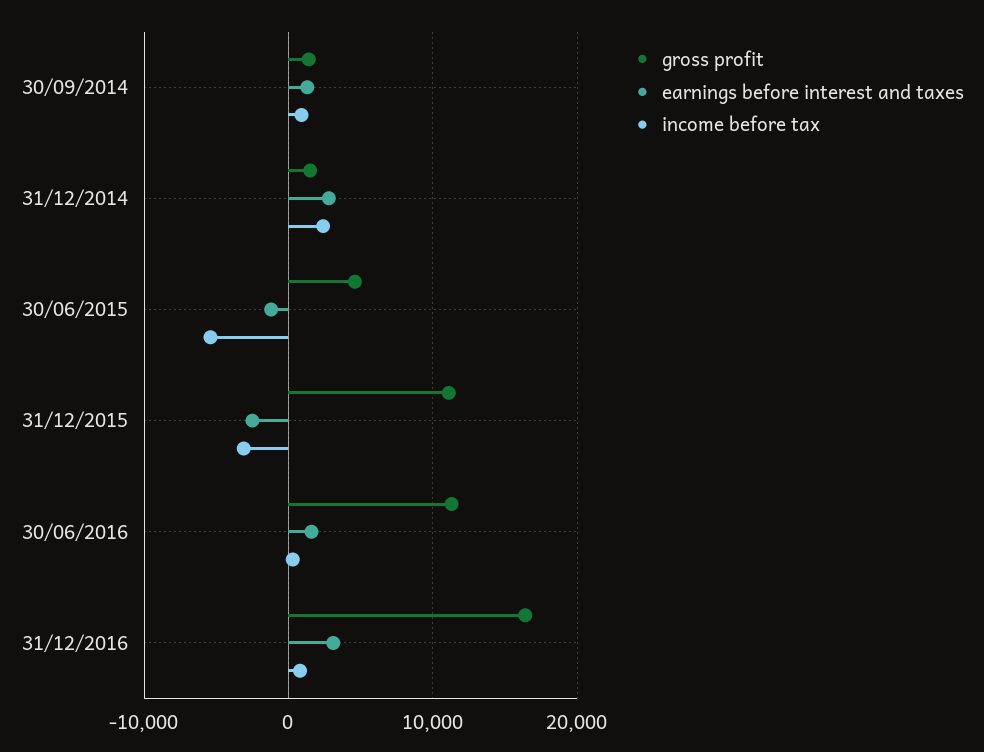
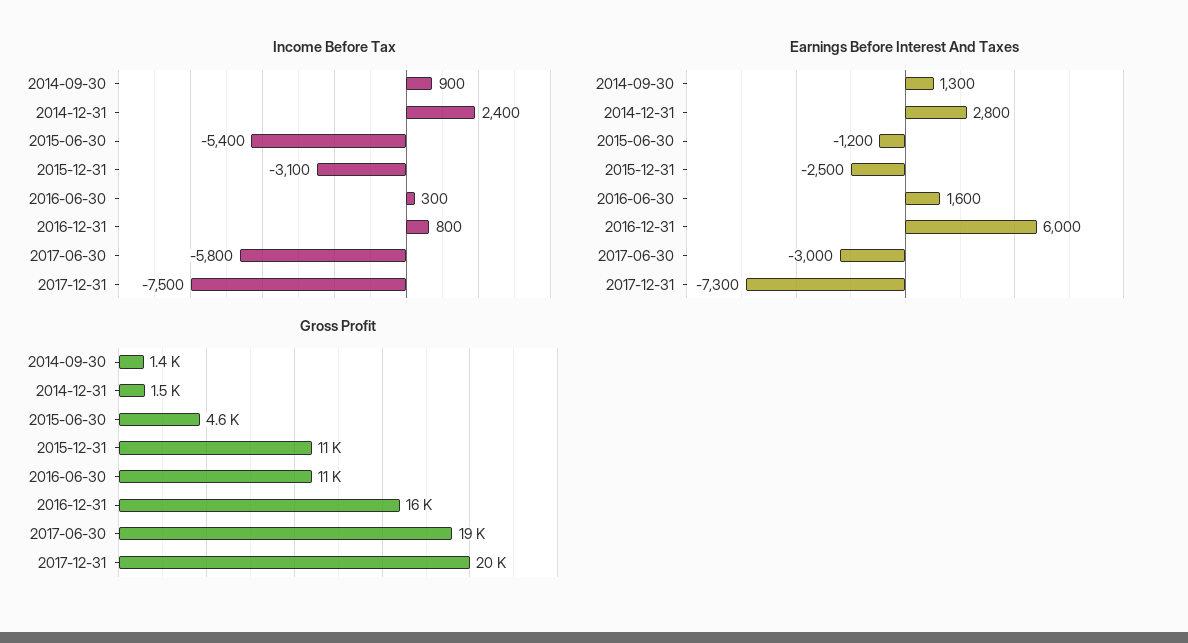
earnings before interest and taxes, 31/12/2016: 3000 -> 6000
income before tax, 2017-06-30: none -> -5800
income before tax, 2017-12-31: none -> -7500
earnings before interest and taxes, 2017-06-30: none -> -3000
earnings before interest and taxes, 2017-12-31: none -> -7300
gross profit, 2017-06-30: none -> 19000
gross profit, 2017-12-31: none -> 20000

